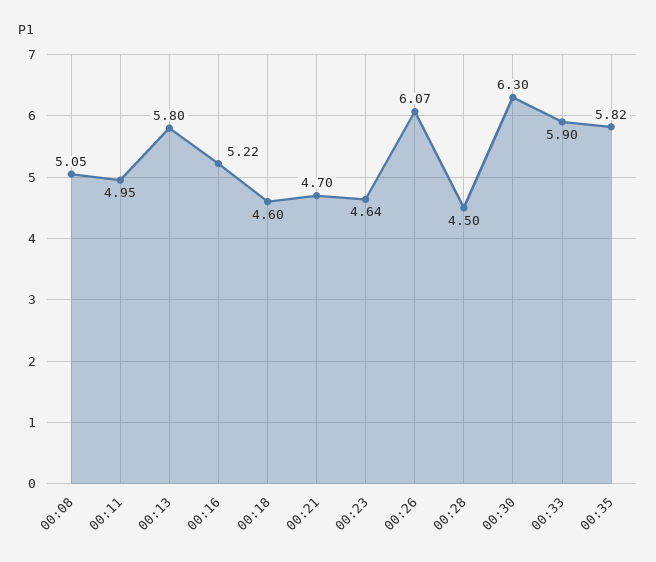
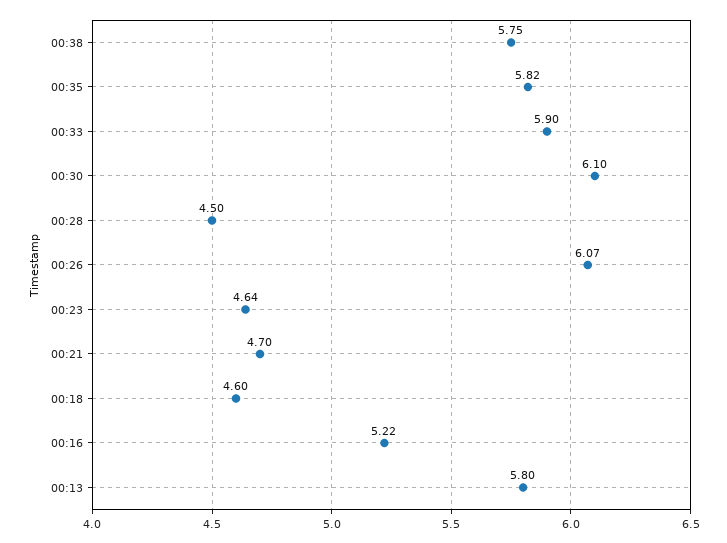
00:08: 5.05 -> none
00:11: 4.95 -> none
00:30: 6.3 -> 6.1
00:38: none -> 5.75

